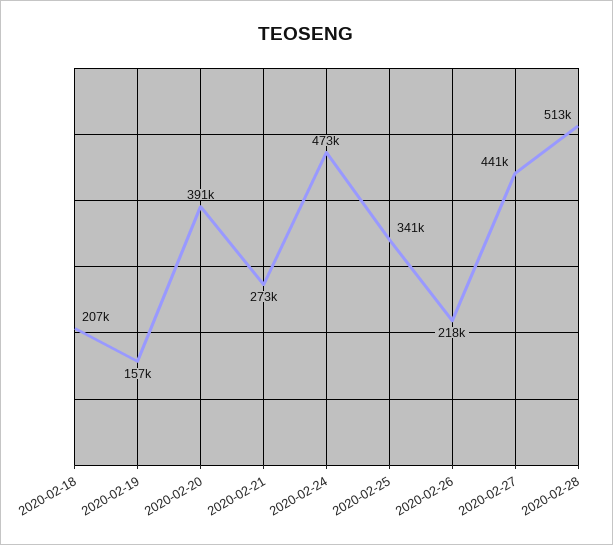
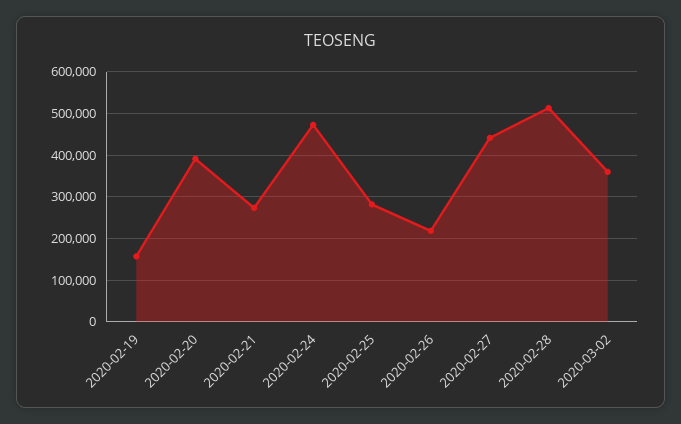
2020-02-18: 207000 -> none
2020-02-25: 341000 -> 280000
2020-03-02: none -> 360000

